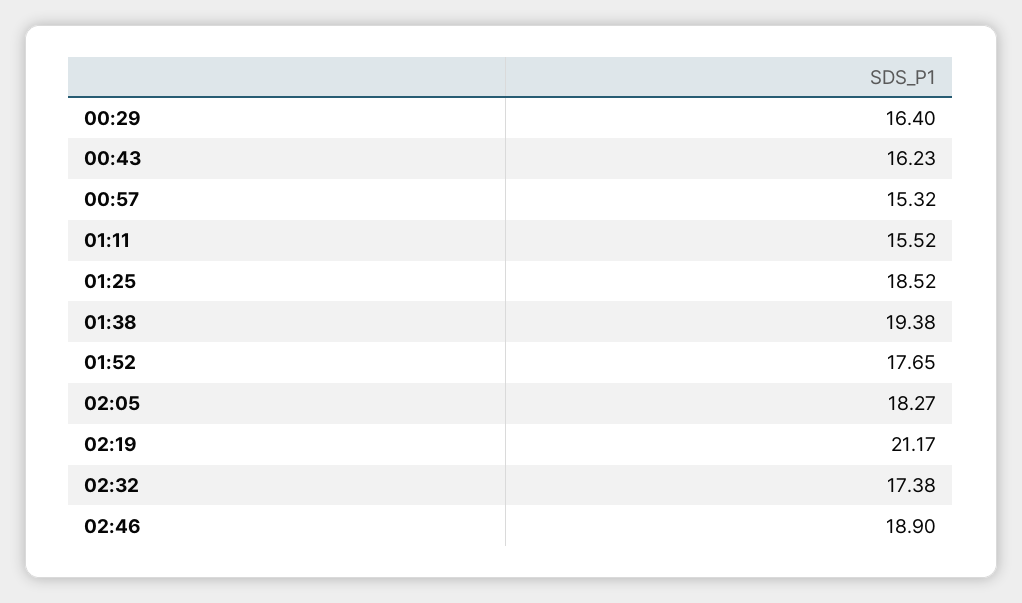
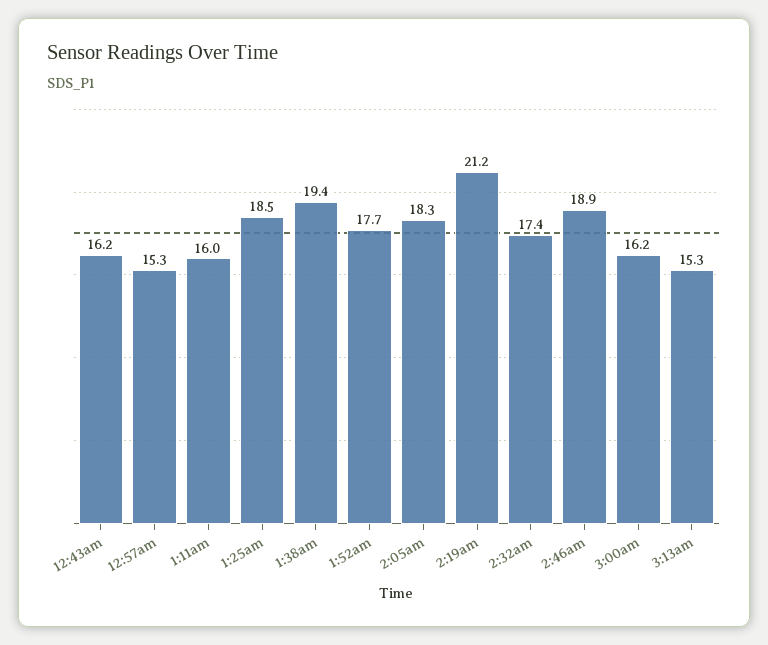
00:29: 16.4 -> none
01:11: 15.52 -> 16
3:00am: none -> 16.2
3:13am: none -> 15.3

